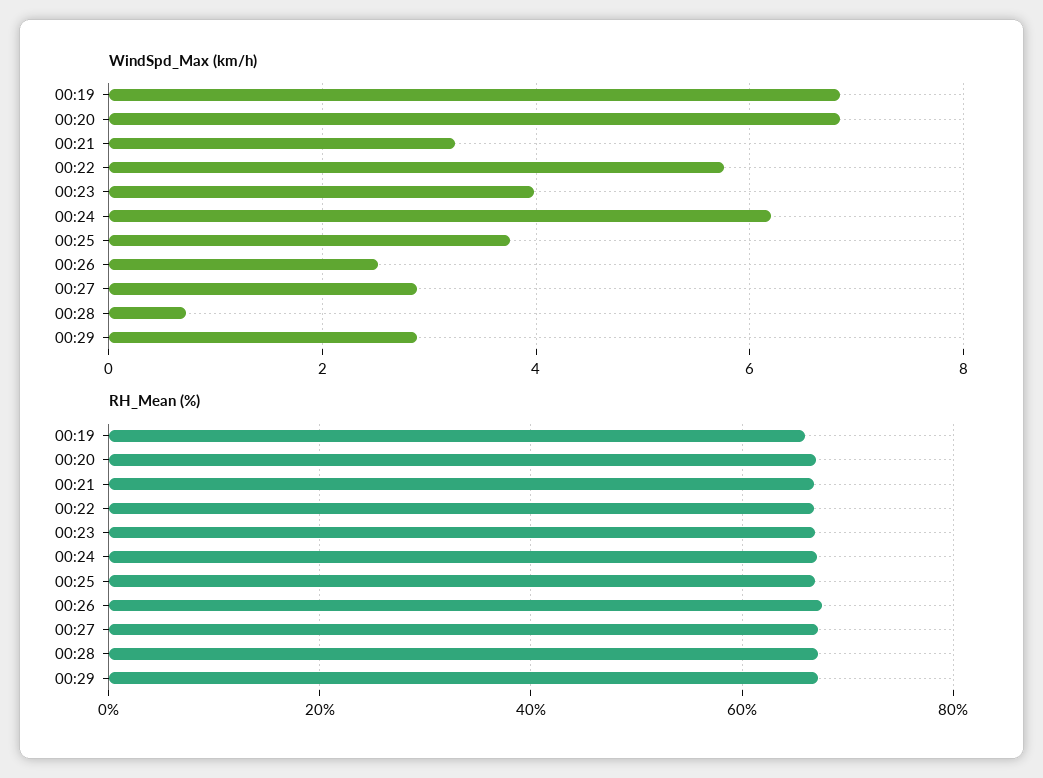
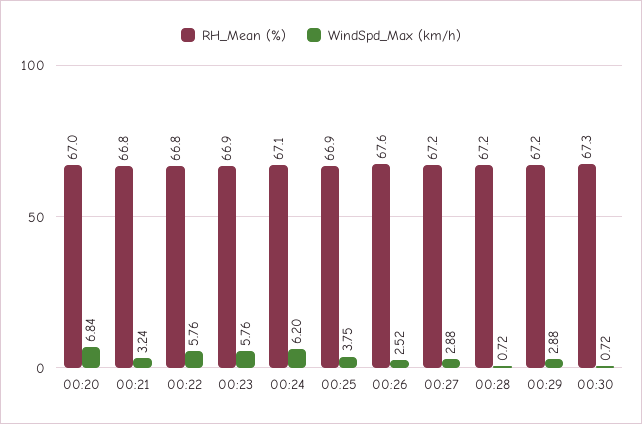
WindSpd_Max (km/h), 00:19: 6.8 -> none
WindSpd_Max (km/h), 00:23: 4 -> 5.76
RH_Mean (%), 00:19: 66 -> none
RH_Mean (%), 00:30: none -> 67.3
WindSpd_Max (km/h), 00:30: none -> 0.72

